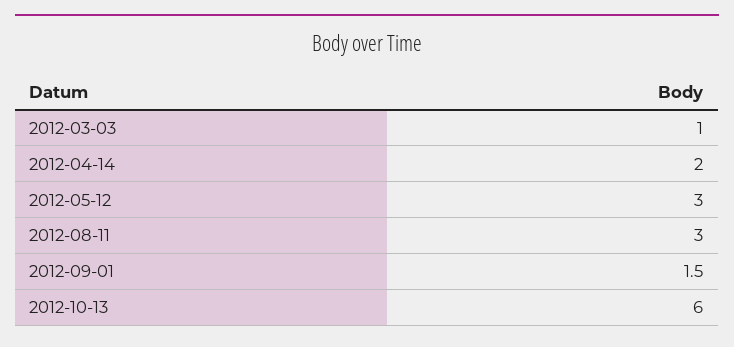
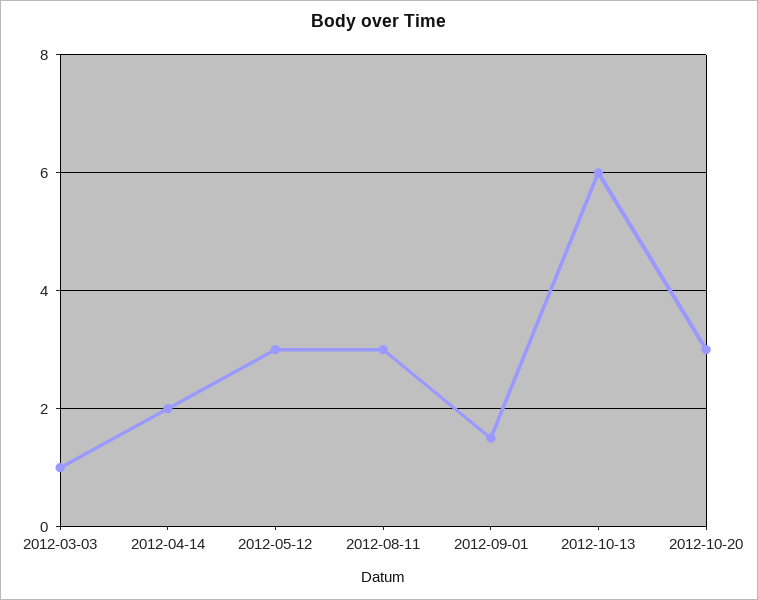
2012-10-20: none -> 3

